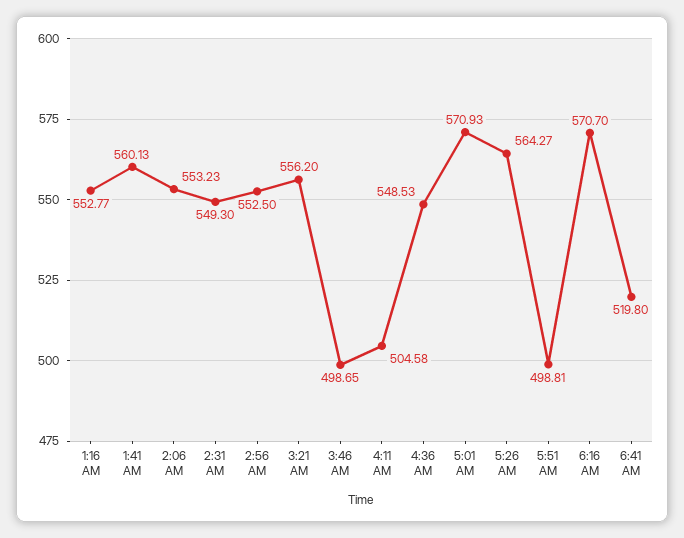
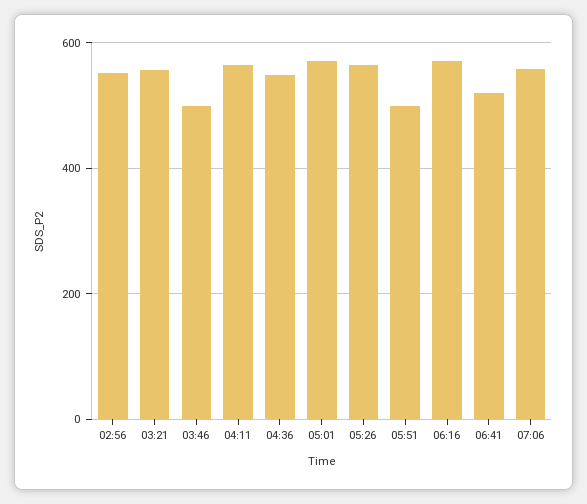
1:16 AM: 552.77 -> none
1:41 AM: 560.13 -> none
2:06 AM: 553.23 -> none
2:31 AM: 549.3 -> none
4:11 AM: 504.58 -> 560
07:06: none -> 560

